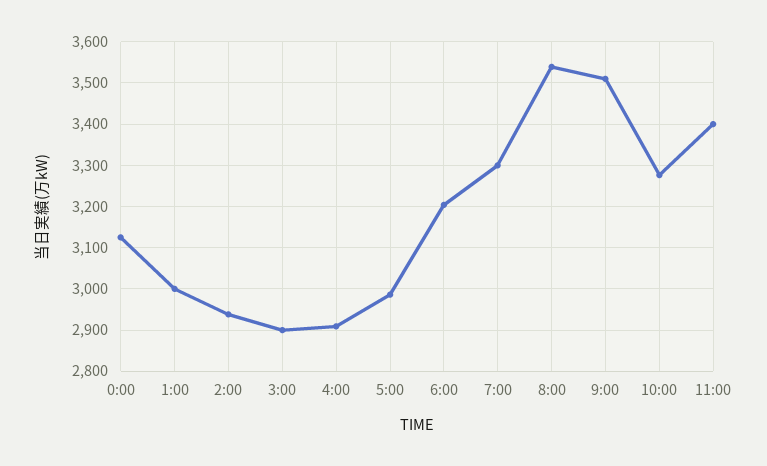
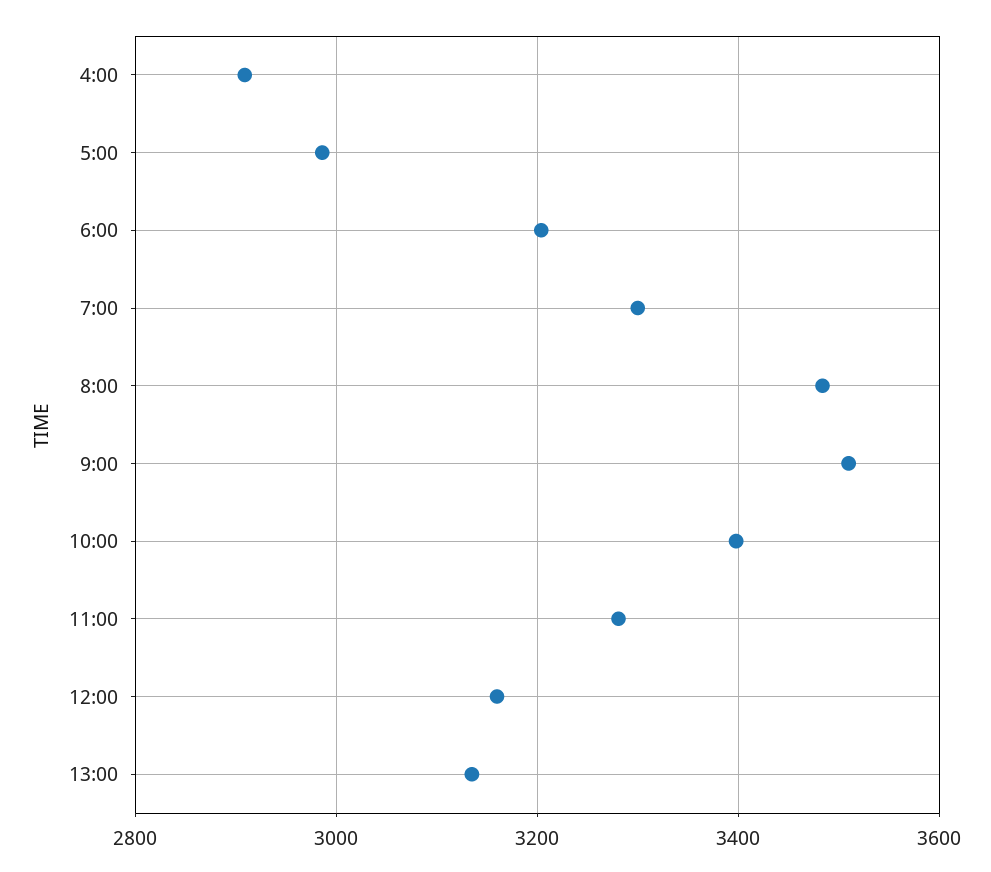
0:00: 3120 -> none
1:00: 3000 -> none
2:00: 2940 -> none
3:00: 2900 -> none
8:00: 3540 -> 3480
10:00: 3280 -> 3400
11:00: 3400 -> 3280
12:00: none -> 3160
13:00: none -> 3140

